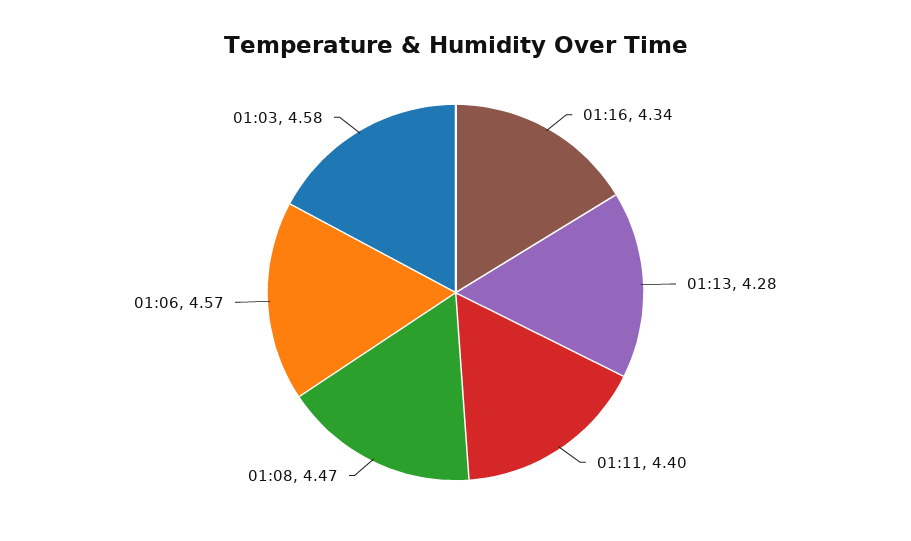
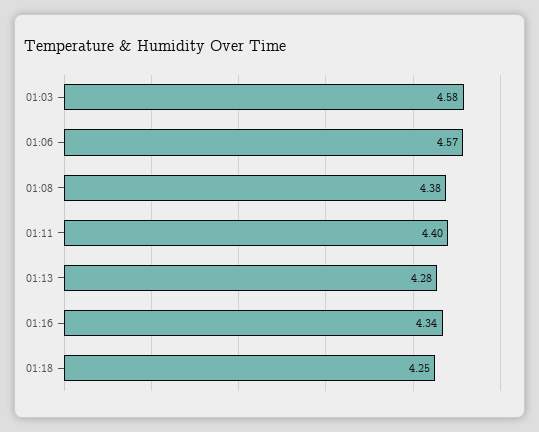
01:08: 4.47 -> 4.38
01:18: none -> 4.25

